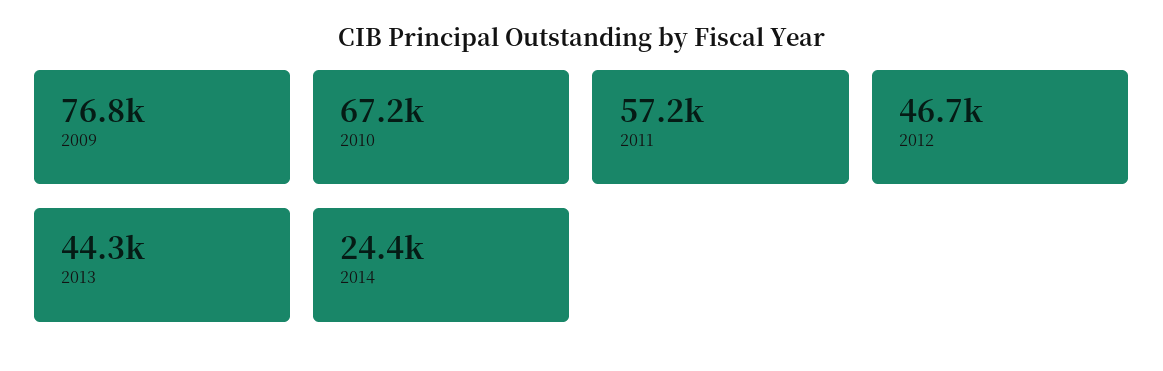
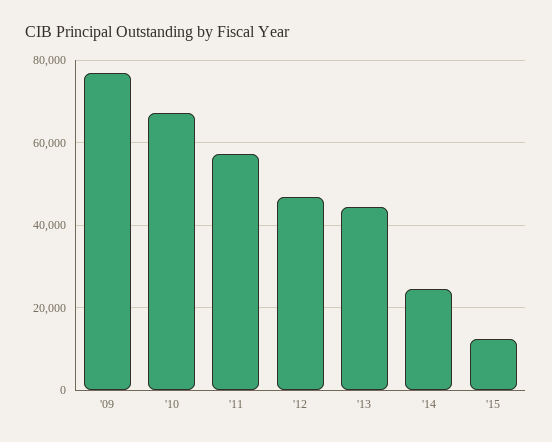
'15: none -> 12000

